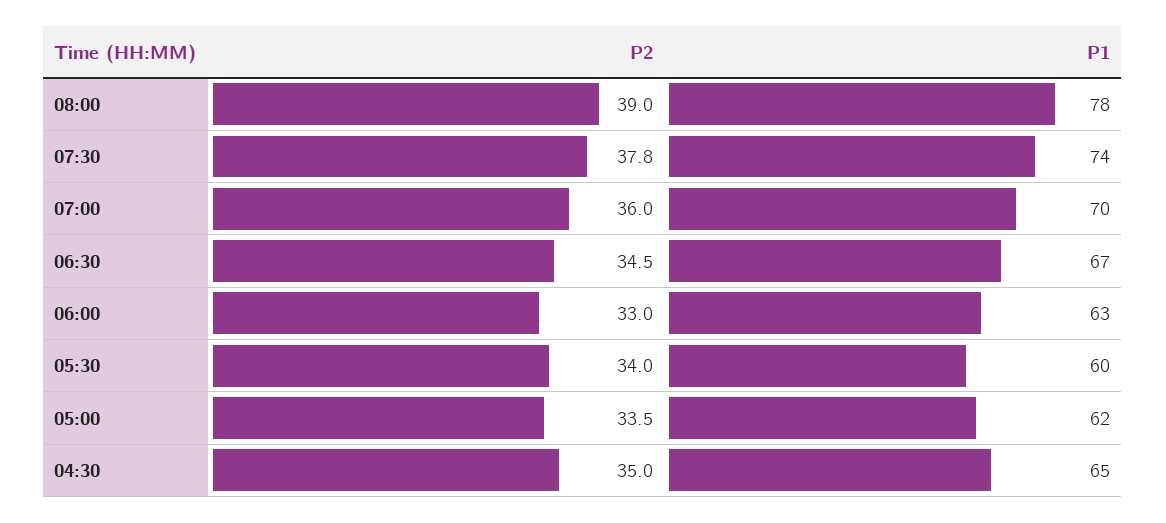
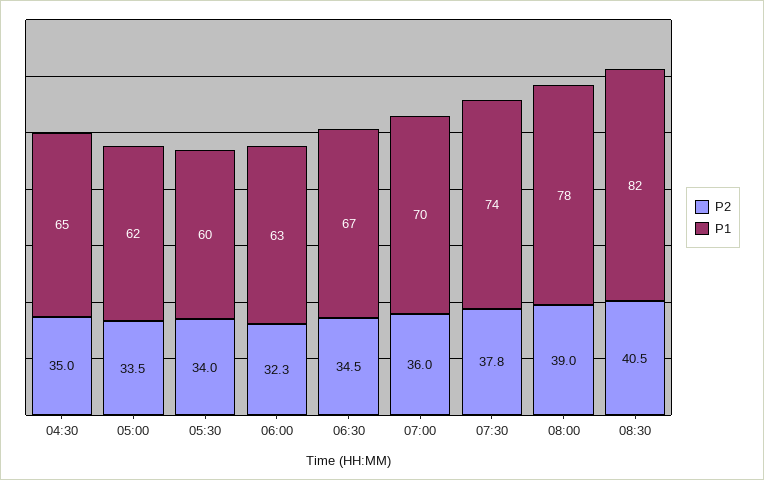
P2, 06:00: 33 -> 32.3
P2, 08:30: none -> 40.5
P1, 08:30: none -> 82

